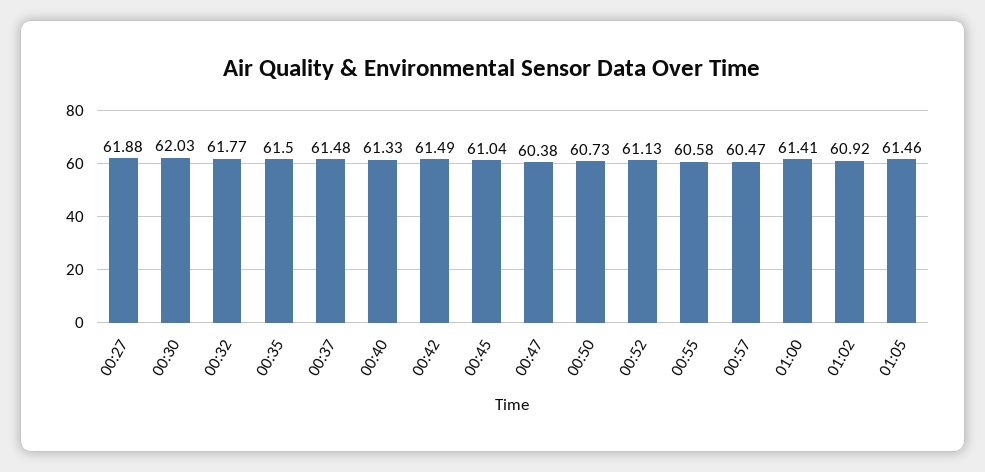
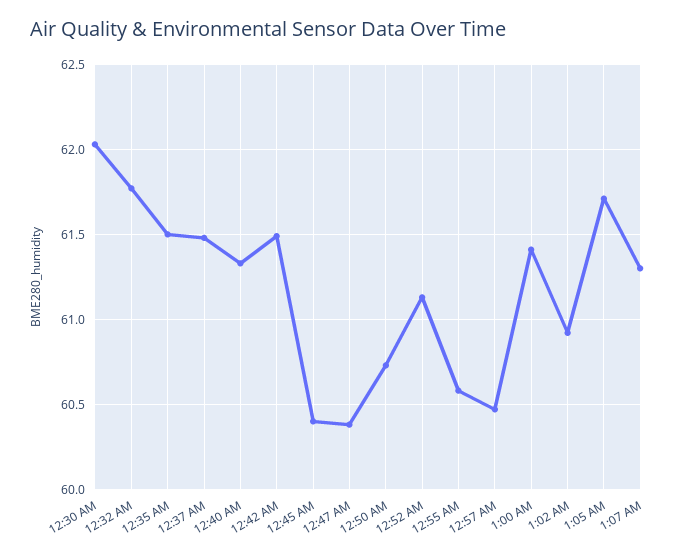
00:27: 61.88 -> none
00:45: 61.04 -> 60.4
01:05: 61.46 -> 61.7
1:07 AM: none -> 61.3

